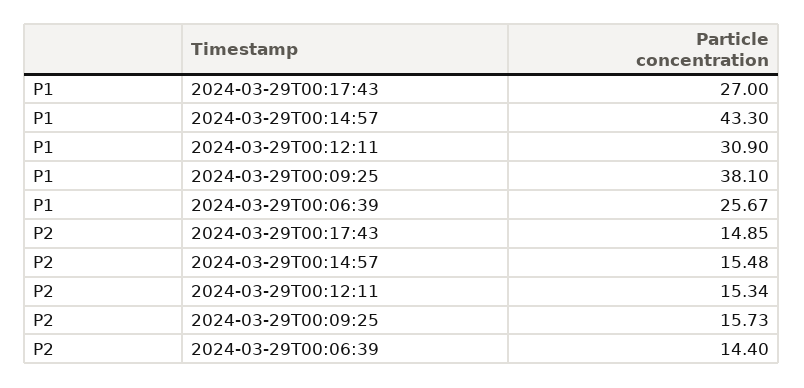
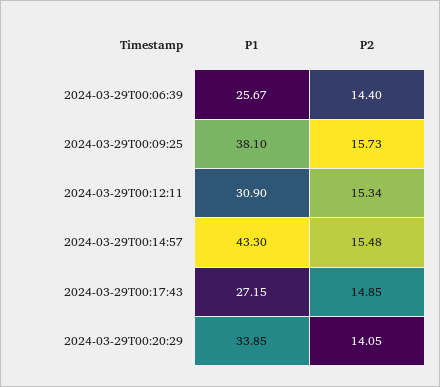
P1, 2024-03-29T00:17:43: 27 -> 27.15
P1, 2024-03-29T00:20:29: none -> 33.85
P2, 2024-03-29T00:20:29: none -> 14.05

